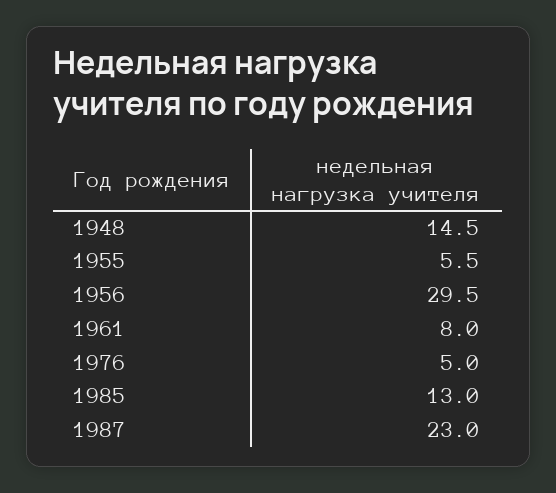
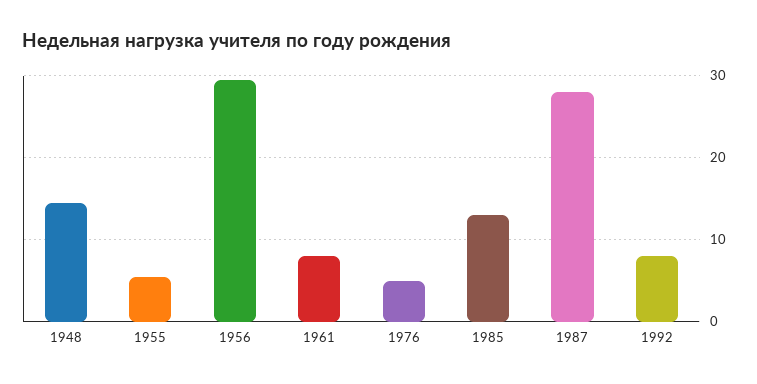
1987: 23 -> 28
1992: none -> 8

